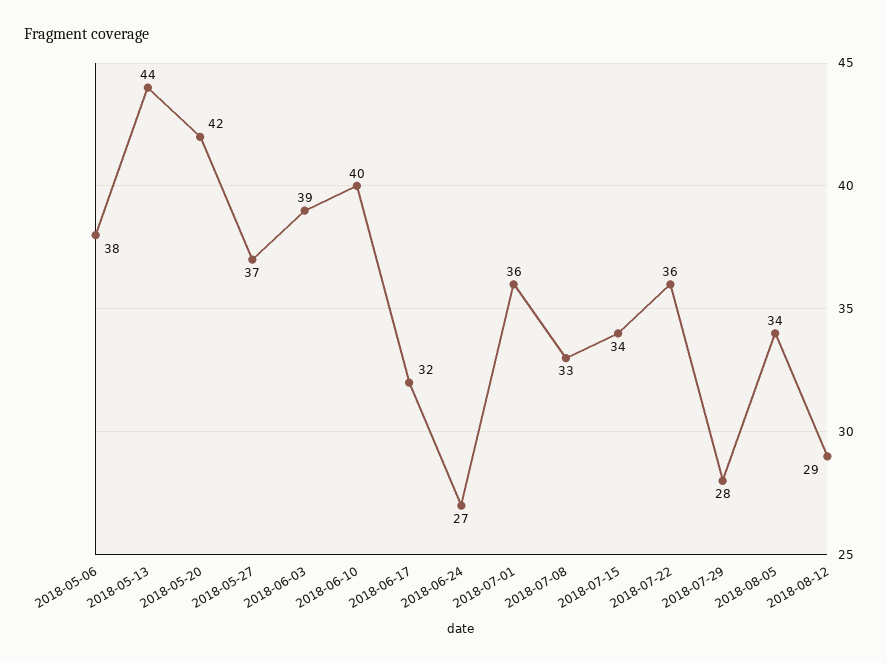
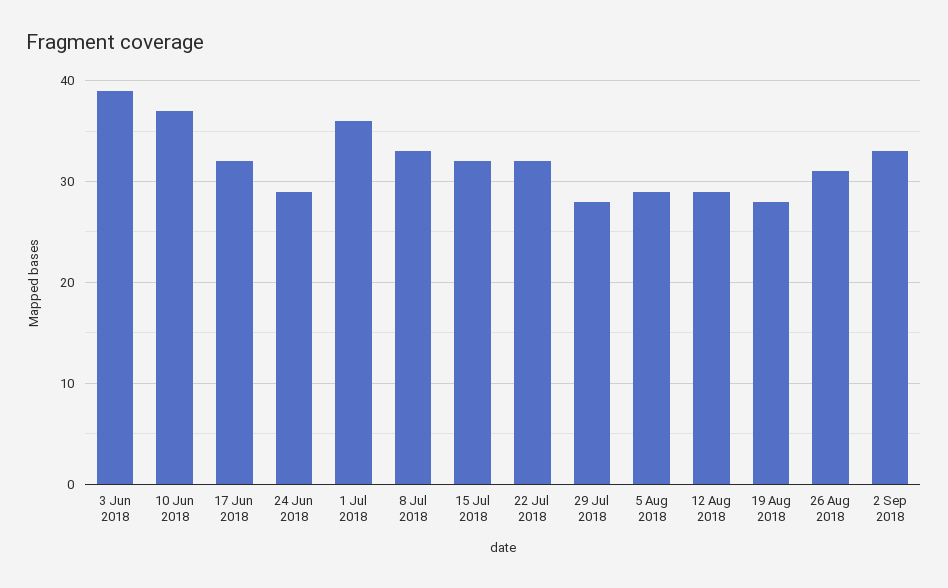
2018-05-06: 38 -> none
2018-05-13: 44 -> none
2018-05-20: 42 -> none
2018-05-27: 37 -> none
2018-06-10: 40 -> 37
2018-06-24: 27 -> 29
2018-07-15: 34 -> 32
2018-07-22: 36 -> 32
2018-08-05: 34 -> 29
19 Aug 2018: none -> 28
26 Aug 2018: none -> 31
2 Sep 2018: none -> 33

